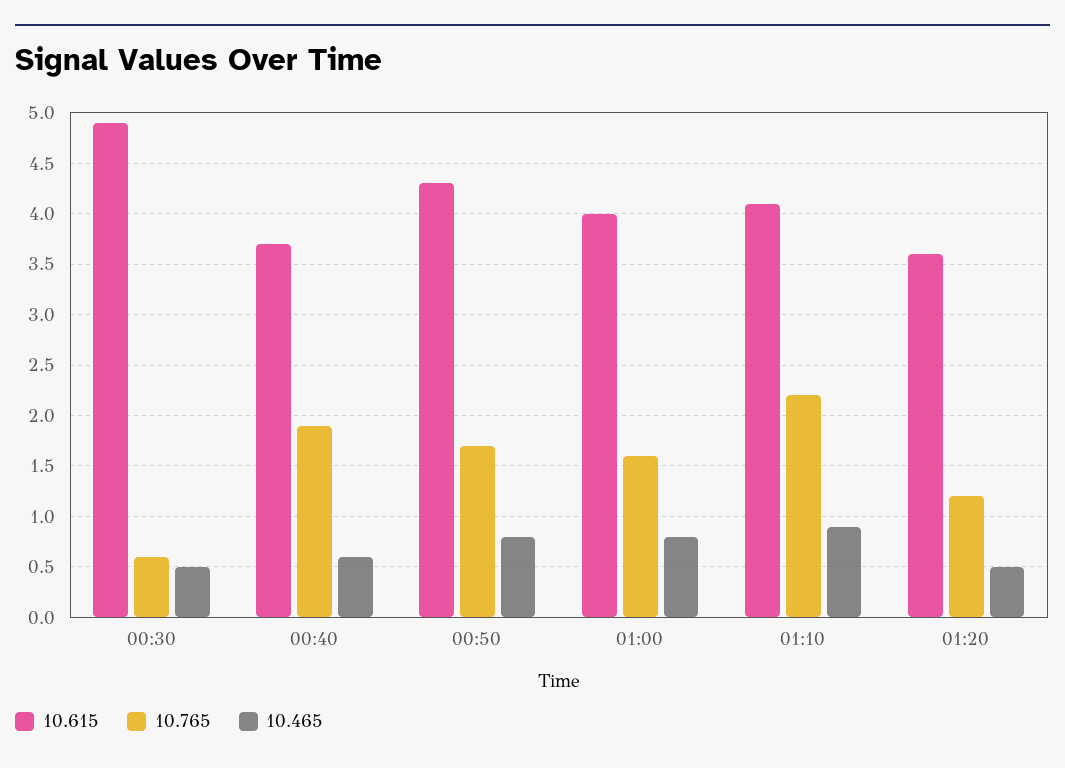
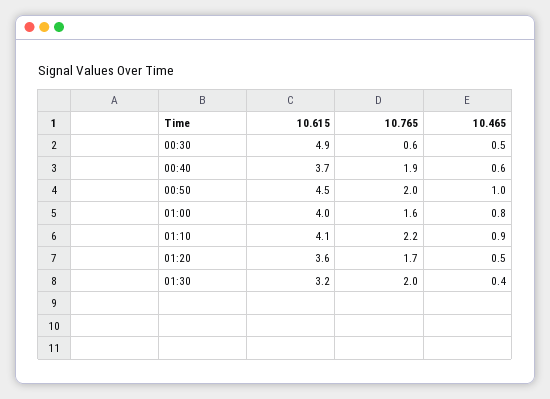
10.615, 00:50: 4.3 -> 4.5
10.765, 00:50: 1.7 -> 2
10.465, 00:50: 0.8 -> 1
10.765, 01:20: 1.2 -> 1.7
10.615, 01:30: none -> 3.2
10.765, 01:30: none -> 2
10.465, 01:30: none -> 0.4

